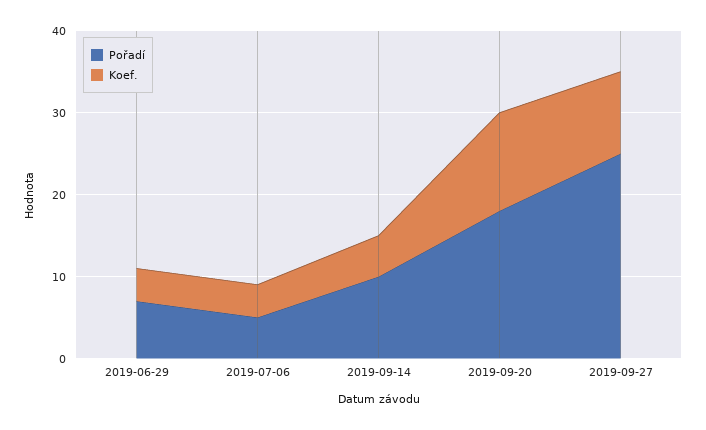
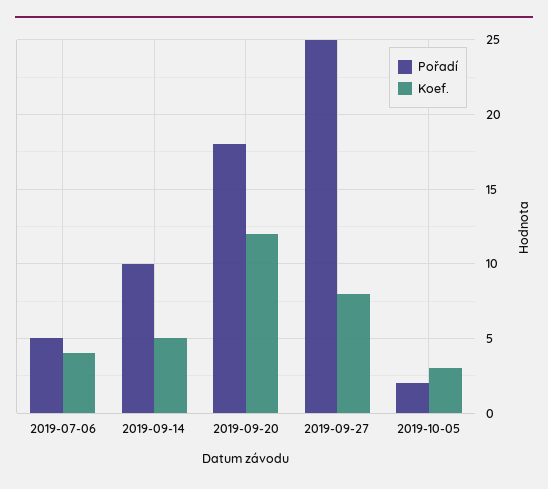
Pořadí, 2019-06-29: 7 -> none
Koef., 2019-06-29: 4 -> none
Koef., 2019-09-27: 10 -> 8
Pořadí, 2019-10-05: none -> 2
Koef., 2019-10-05: none -> 3

